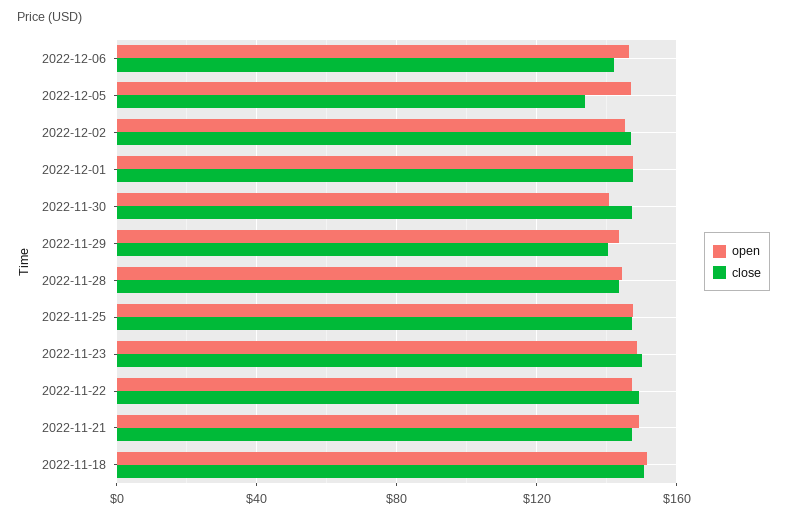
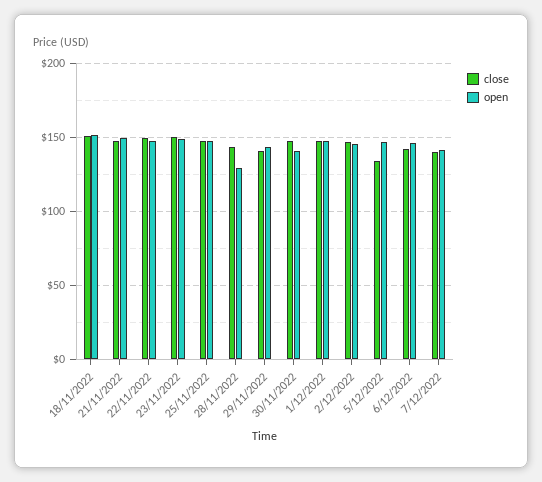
open, 2022-11-28: 145 -> 130
close, 7/12/2022: none -> 140
open, 7/12/2022: none -> 140

